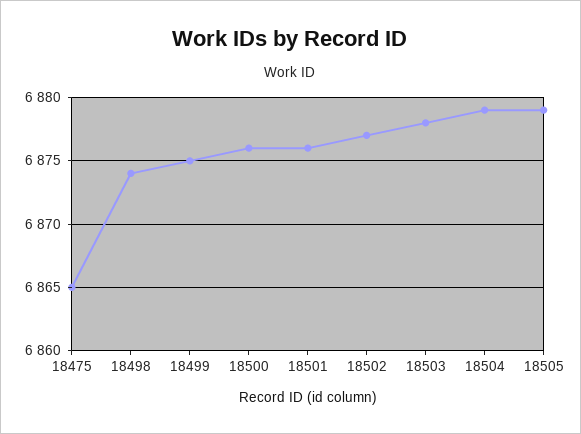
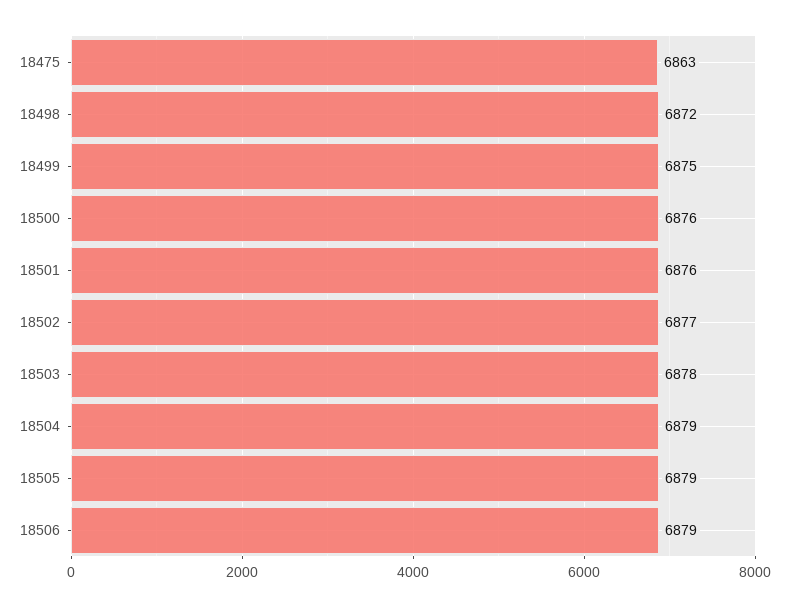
18475: 6865 -> 6863
18498: 6874 -> 6872
18506: none -> 6879

